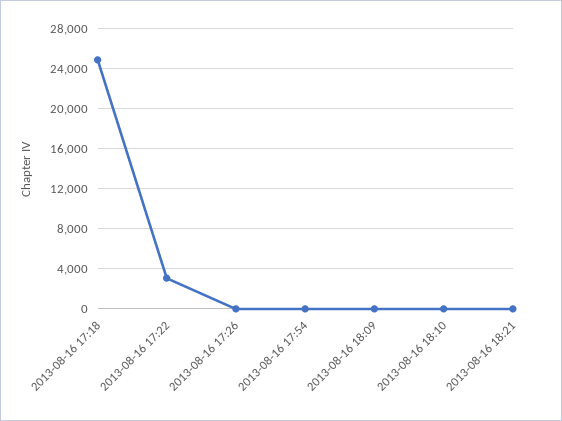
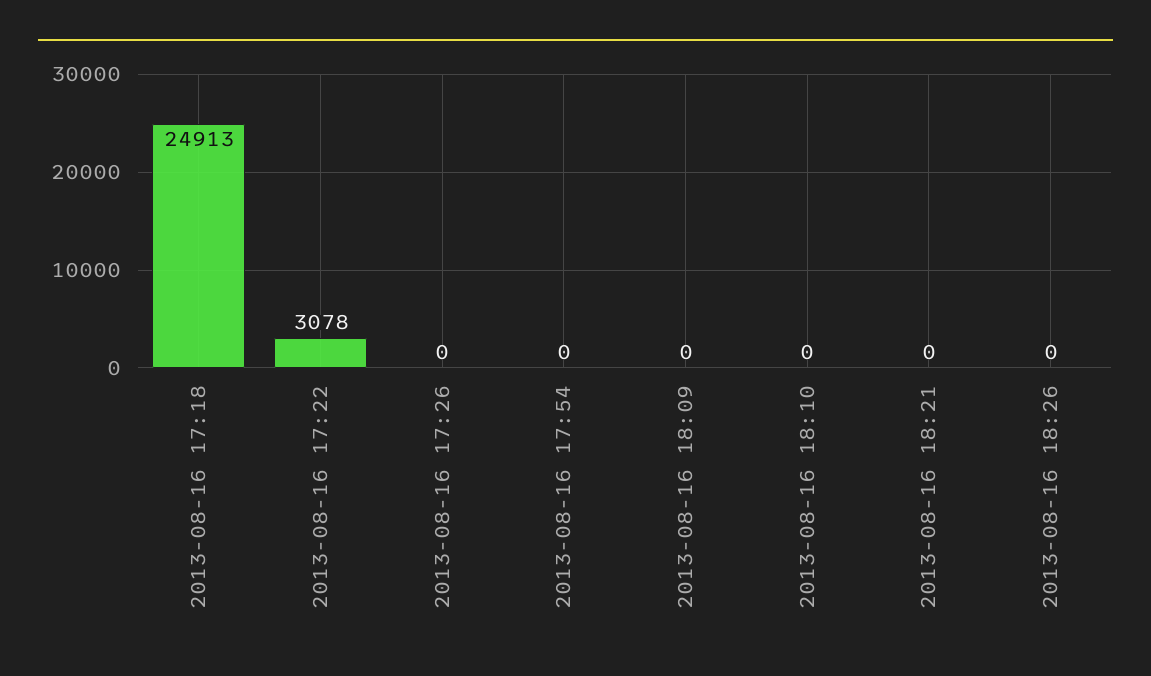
2013-08-16 18:26: none -> 0

